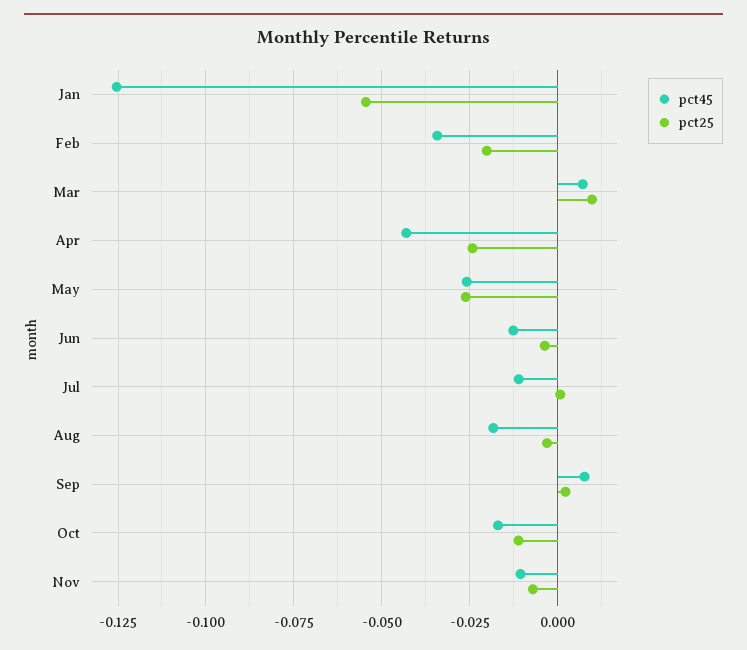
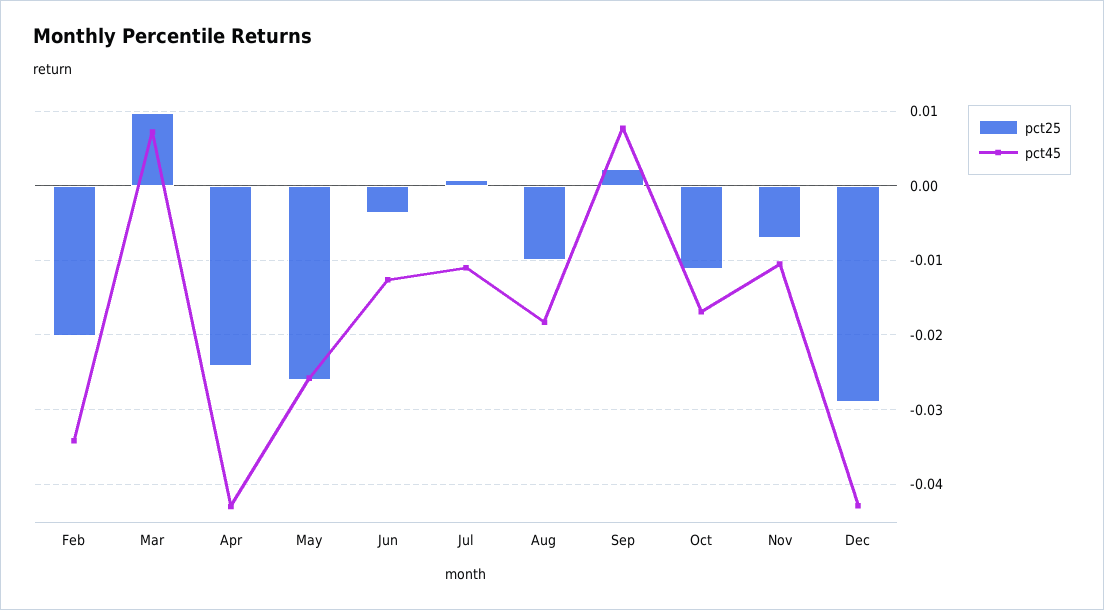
pct45, Jan: -0.125 -> none
pct25, Jan: -0.055 -> none
pct25, Aug: -0.0025 -> -0.01
pct25, Dec: none -> -0.029
pct45, Dec: none -> -0.043

